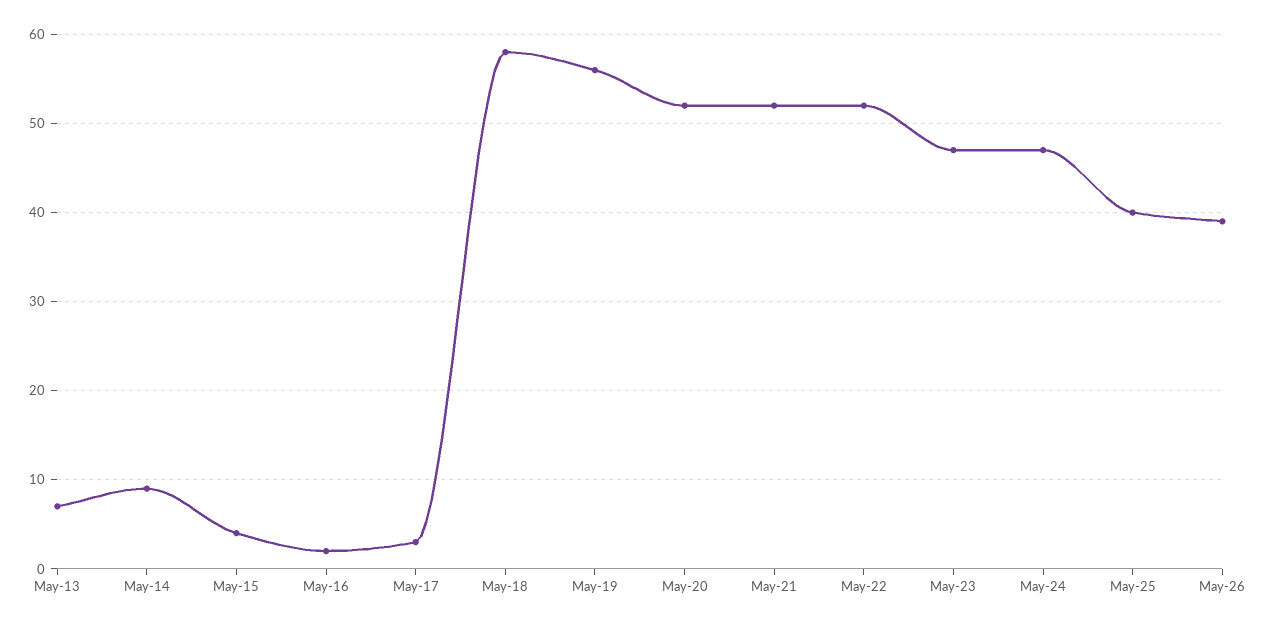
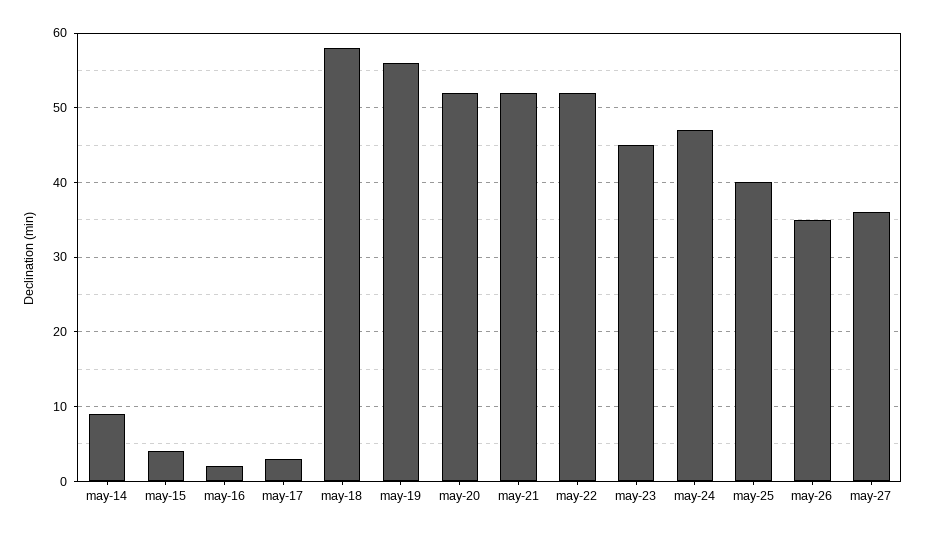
May-13: 7 -> none
May-23: 47 -> 45
May-26: 39 -> 35
may-27: none -> 36

